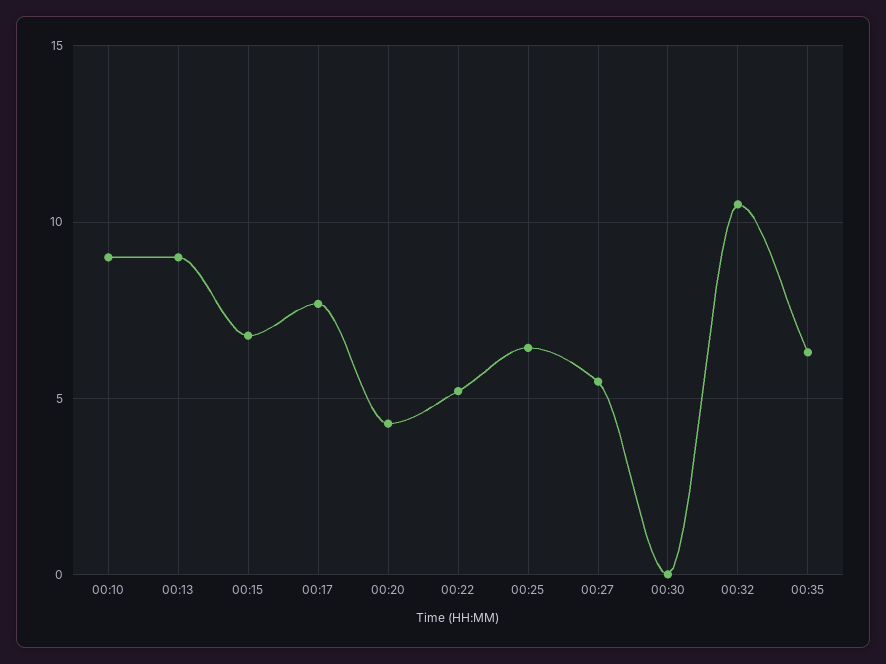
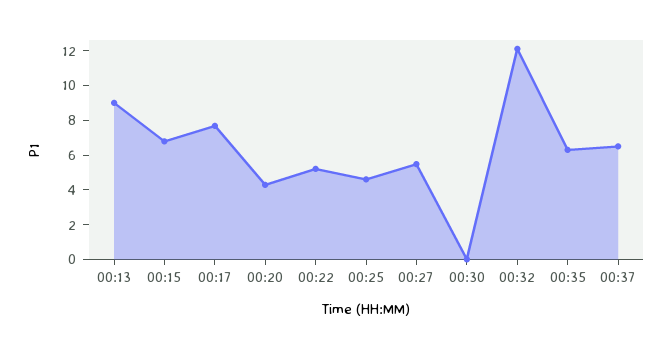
00:10: 9 -> none
00:25: 6.5 -> 4.5
00:32: 10.5 -> 12
00:37: none -> 6.5

